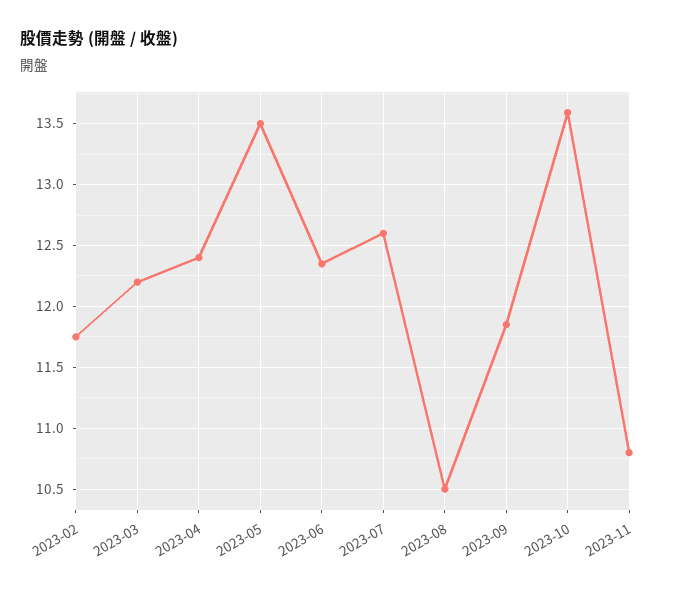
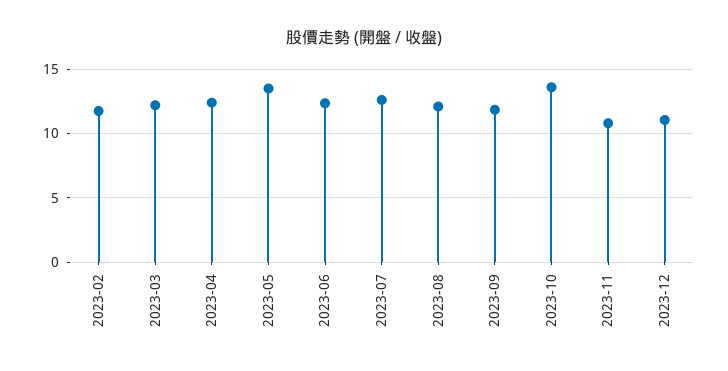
2023-08: 10.5 -> 12
2023-12: none -> 11

